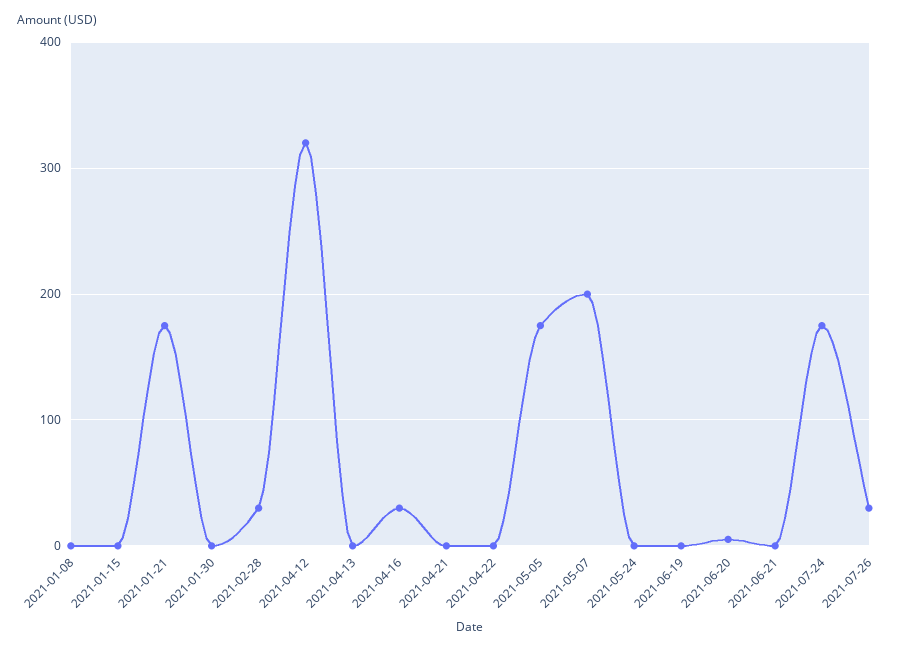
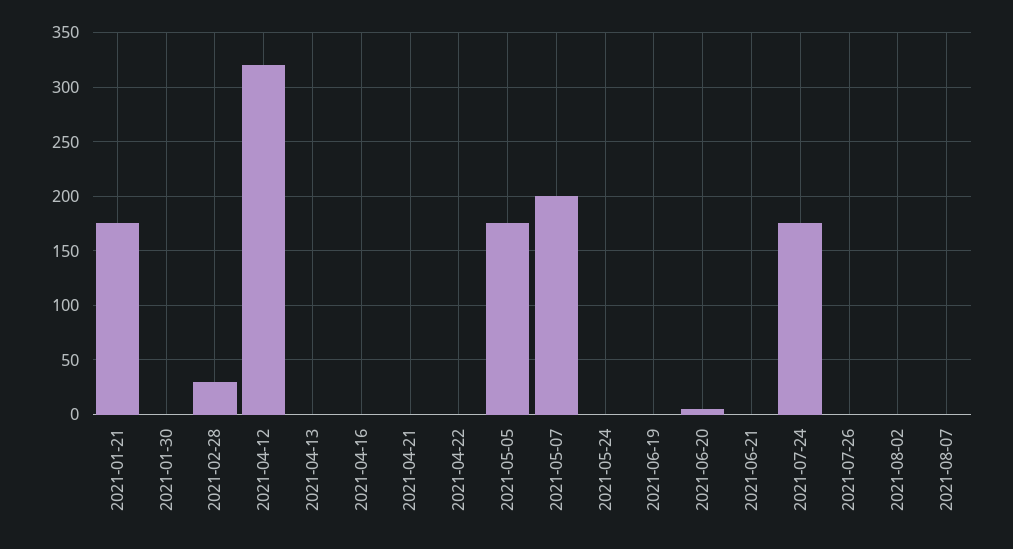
2021-01-08: 0 -> none
2021-01-15: 0 -> none
2021-04-16: 30 -> 0
2021-07-26: 30 -> 0
2021-08-02: none -> 0
2021-08-07: none -> 0

